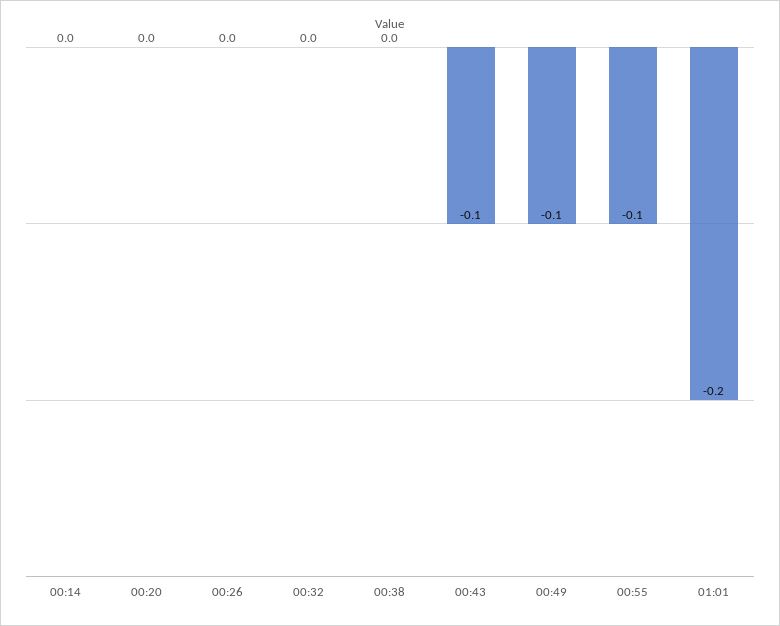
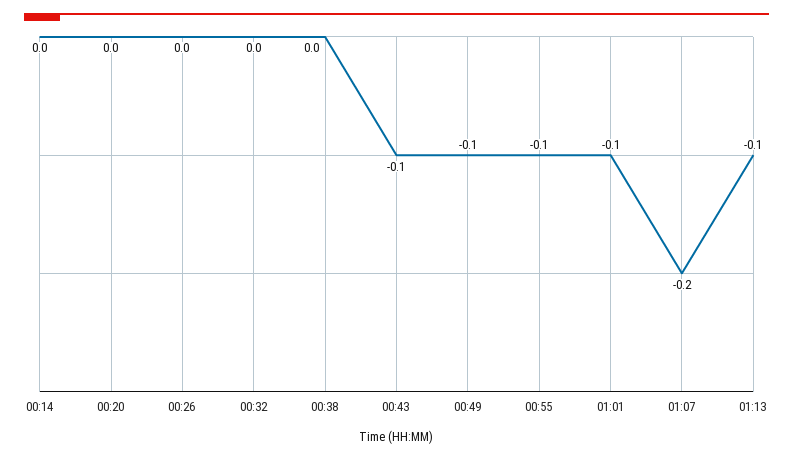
01:01: -0.2 -> -0.1
01:07: none -> -0.2
01:13: none -> -0.1

